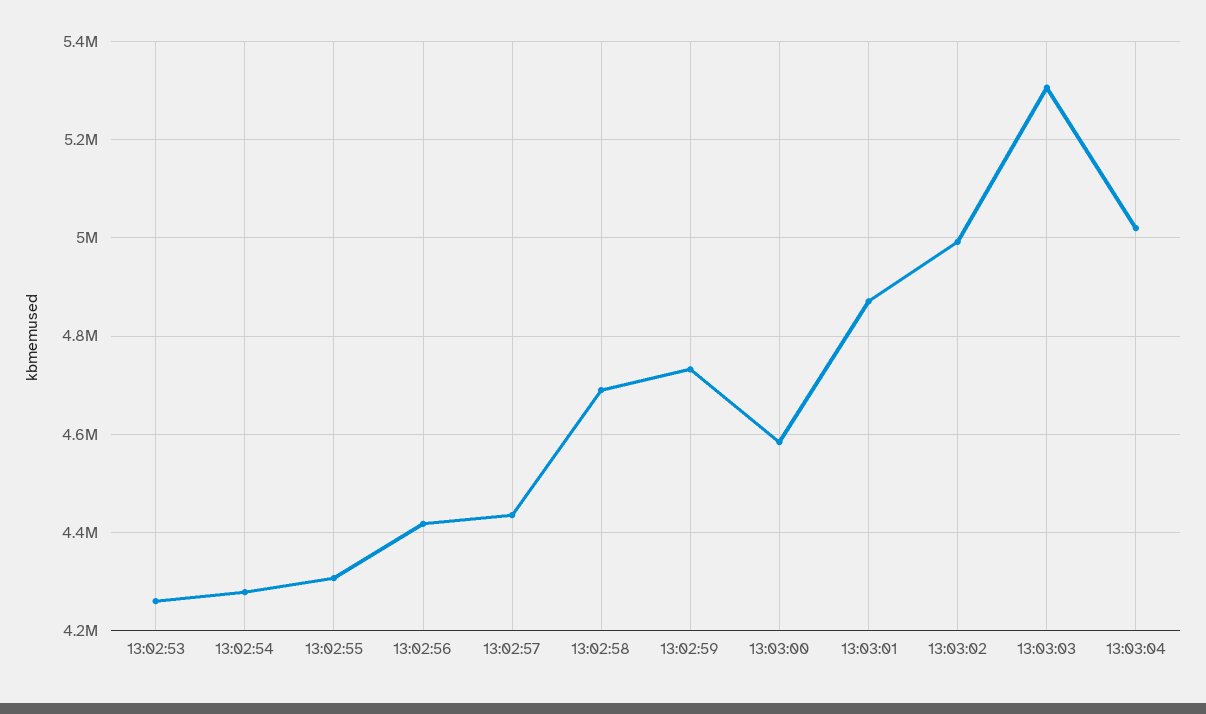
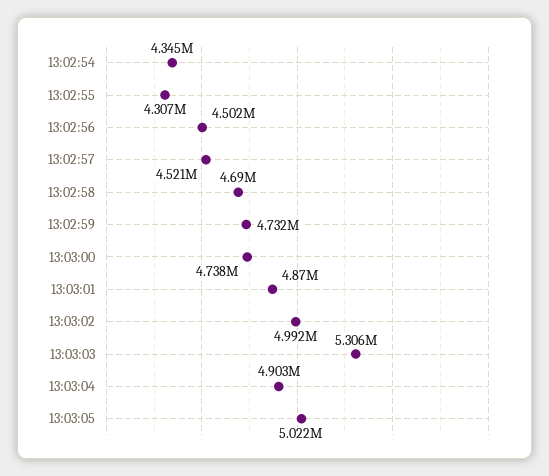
13:02:53: 4260000 -> none
13:02:54: 4280000 -> 4345000
13:02:56: 4420000 -> 4502000
13:02:57: 4440000 -> 4521000
13:03:00: 4580000 -> 4738000
13:03:04: 5020000 -> 4903000
13:03:05: none -> 5022000

